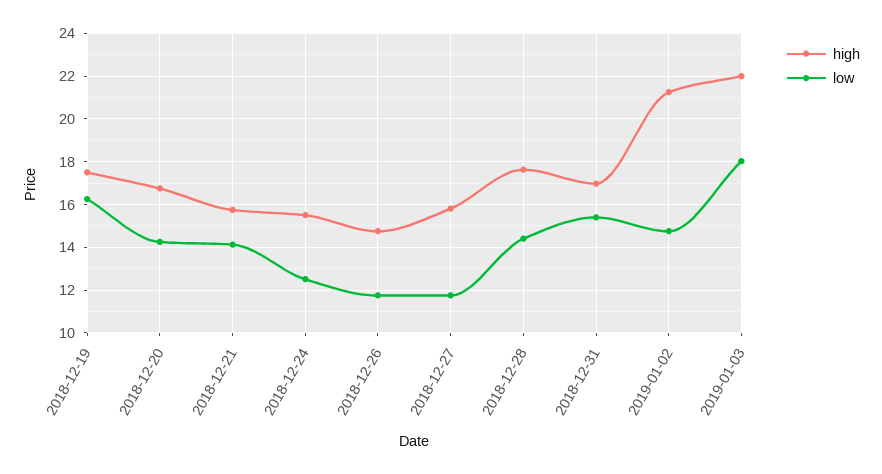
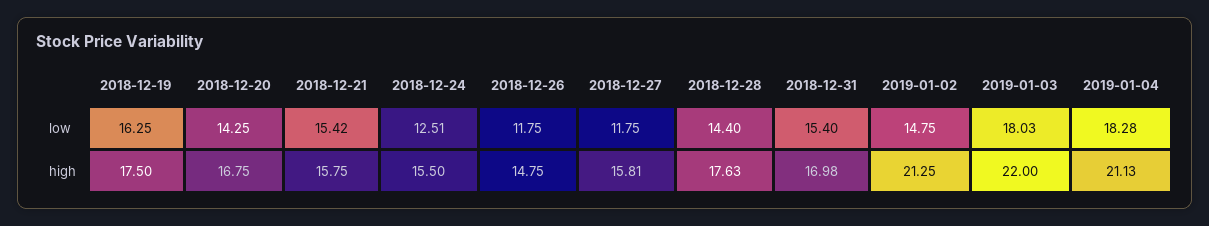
low, 2018-12-21: 14 -> 15.42
low, 2019-01-04: none -> 18.28
high, 2019-01-04: none -> 21.13

